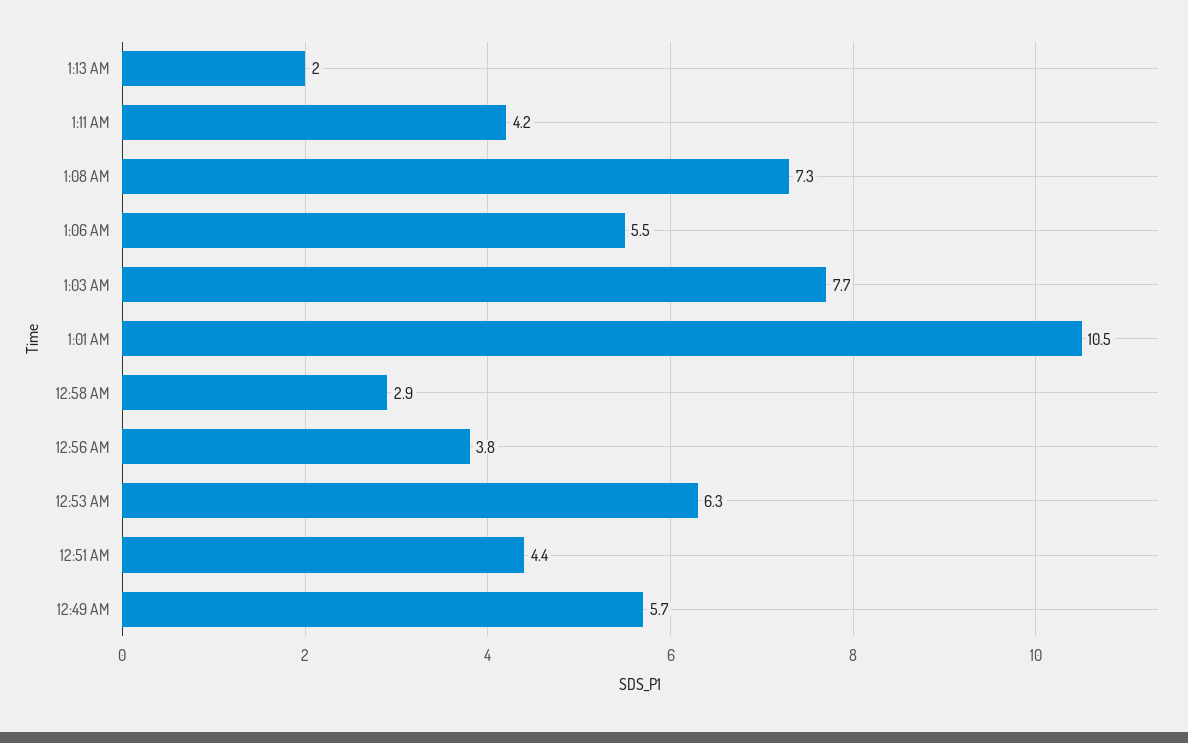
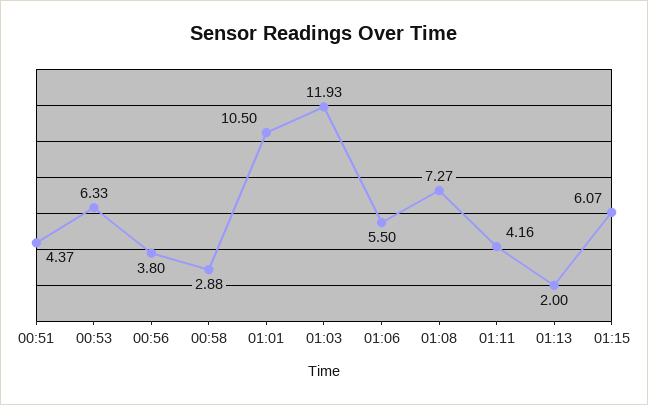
1:03 AM: 7.7 -> 11.93
12:49 AM: 5.7 -> none
01:15: none -> 6.07

